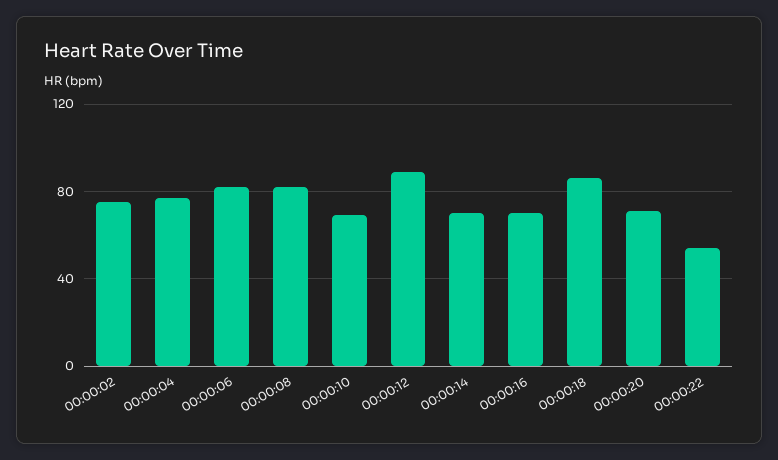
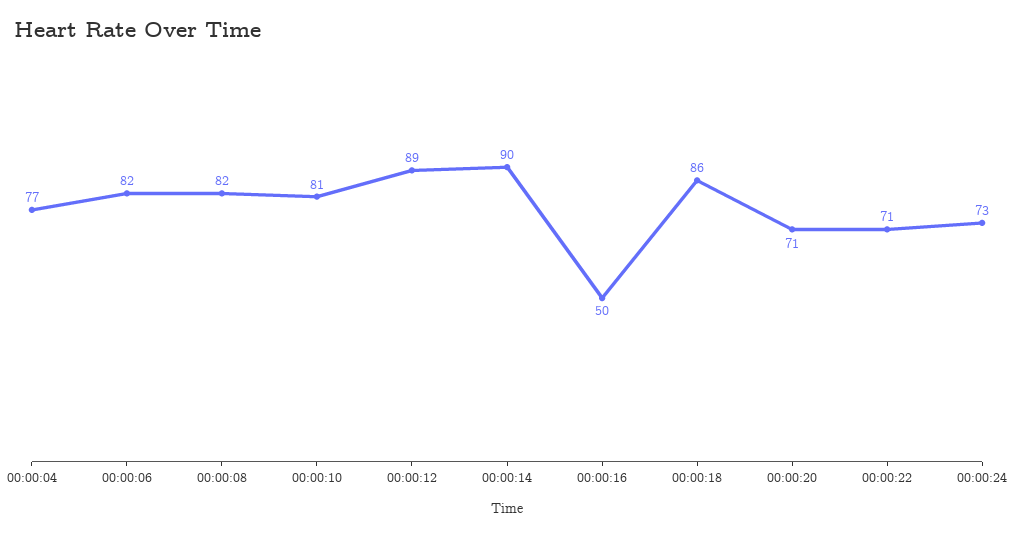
00:00:02: 75 -> none
00:00:10: 70 -> 81
00:00:14: 70 -> 90
00:00:16: 70 -> 50
00:00:22: 55 -> 71
00:00:24: none -> 73

